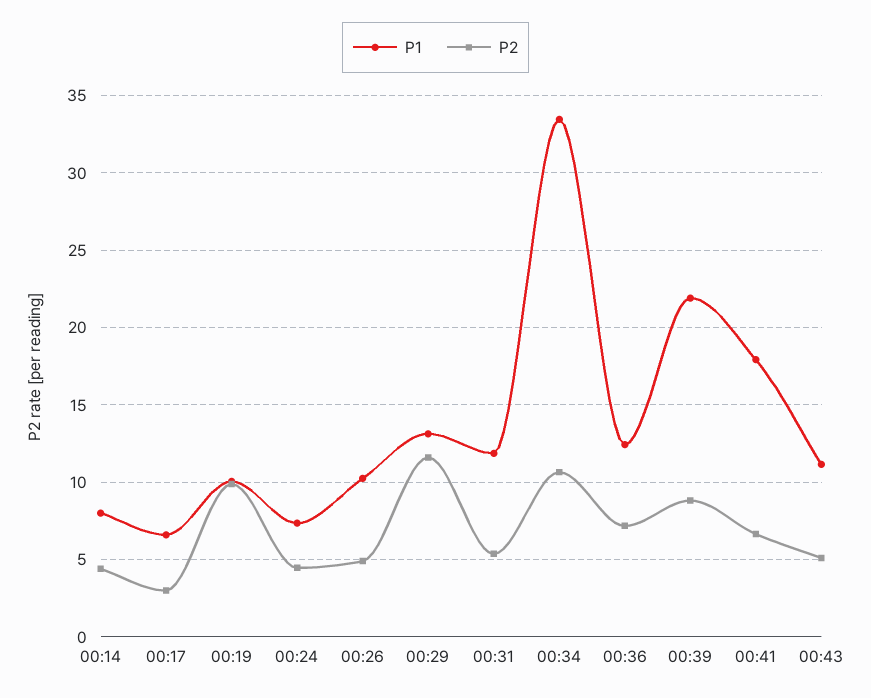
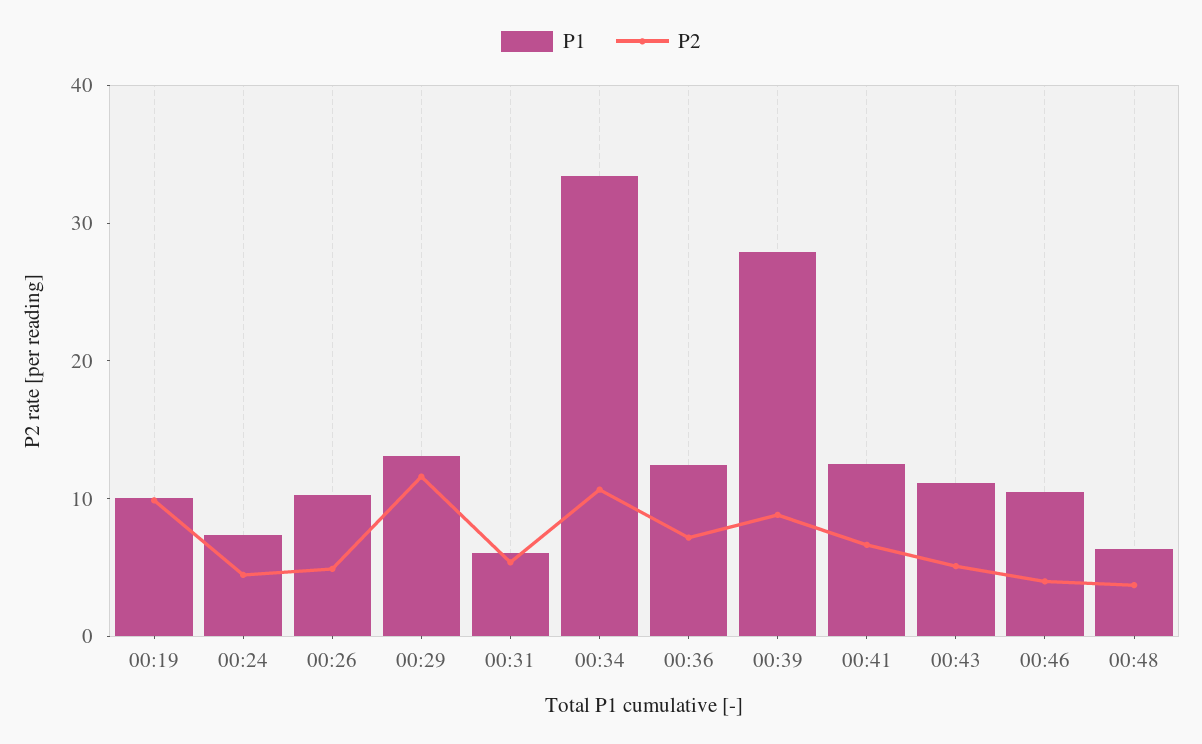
P1, 00:14: 8 -> none
P2, 00:14: 4.5 -> none
P1, 00:17: 6.5 -> none
P2, 00:17: 3 -> none
P1, 00:31: 12 -> 6
P1, 00:39: 22 -> 28
P1, 00:41: 18 -> 12
P1, 00:46: none -> 10
P2, 00:46: none -> 4
P1, 00:48: none -> 6
P2, 00:48: none -> 4

